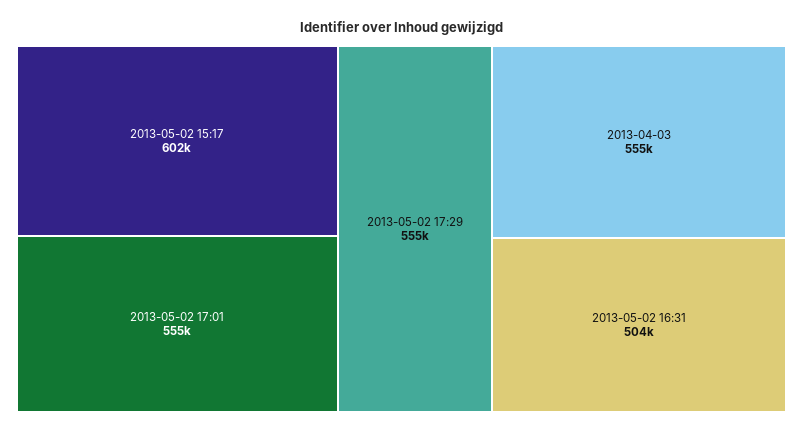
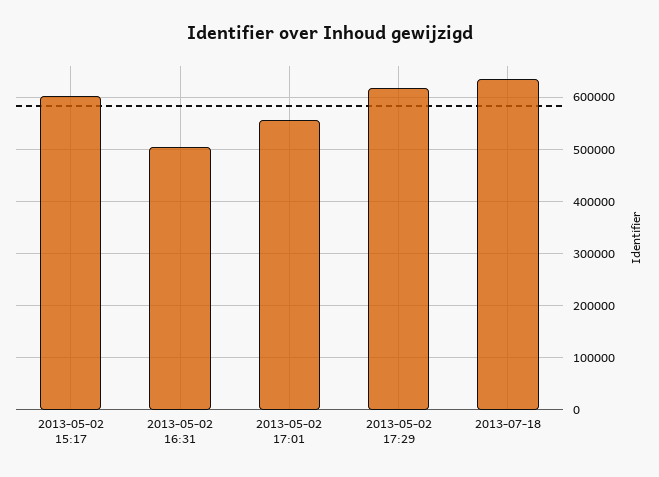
2013-05-02 17:29: 555000 -> 620000
2013-04-03: 555000 -> none
2013-07-18: none -> 640000

